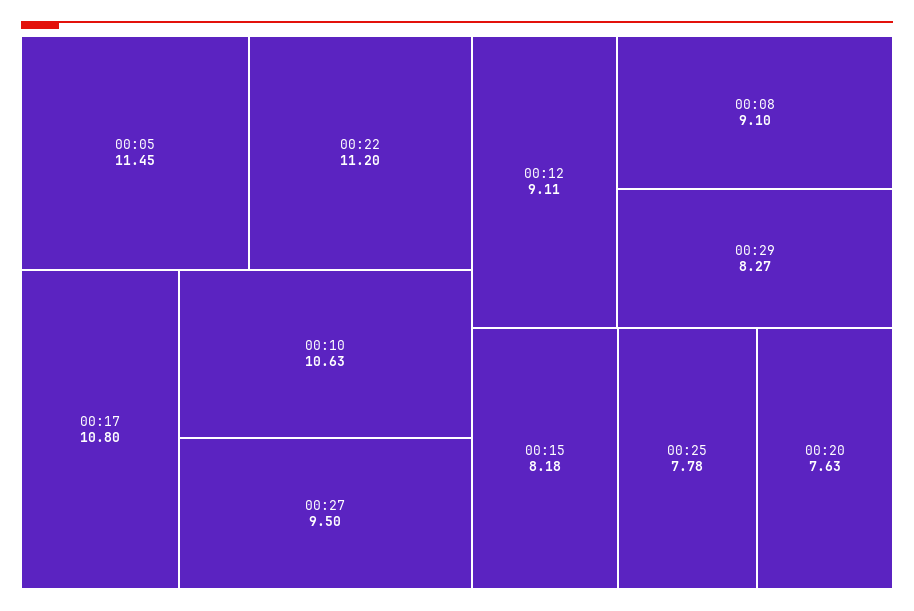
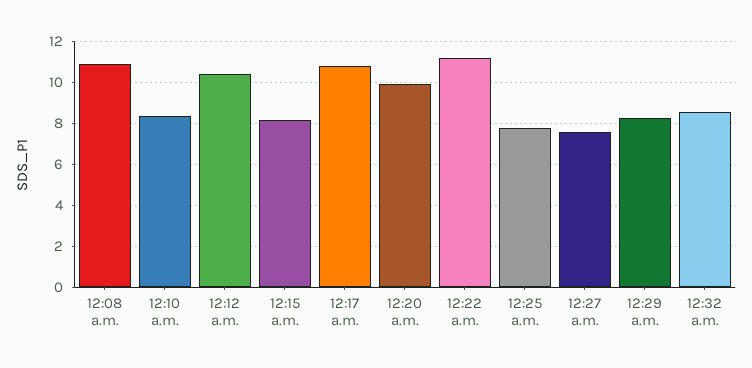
00:05: 11.45 -> none
00:10: 10.63 -> 8.5
00:27: 9.5 -> 7.5
00:12: 9.11 -> 10.5
00:08: 9.1 -> 11
00:20: 7.63 -> 10
12:32 a.m.: none -> 8.5

